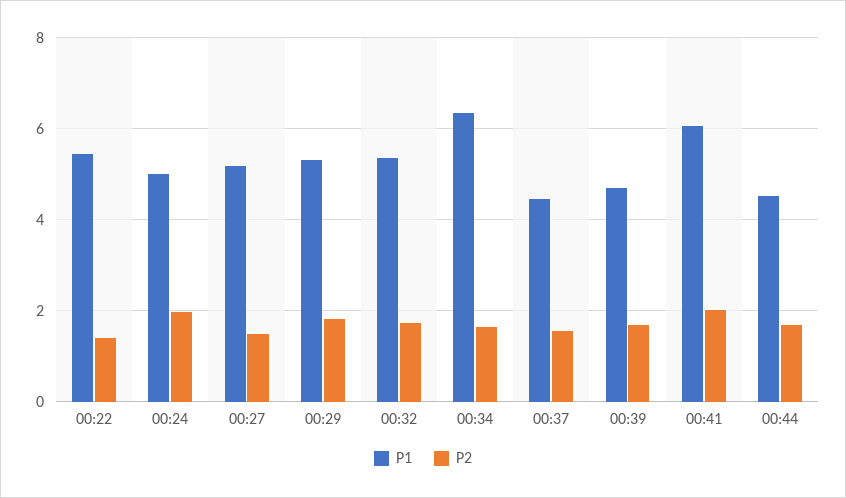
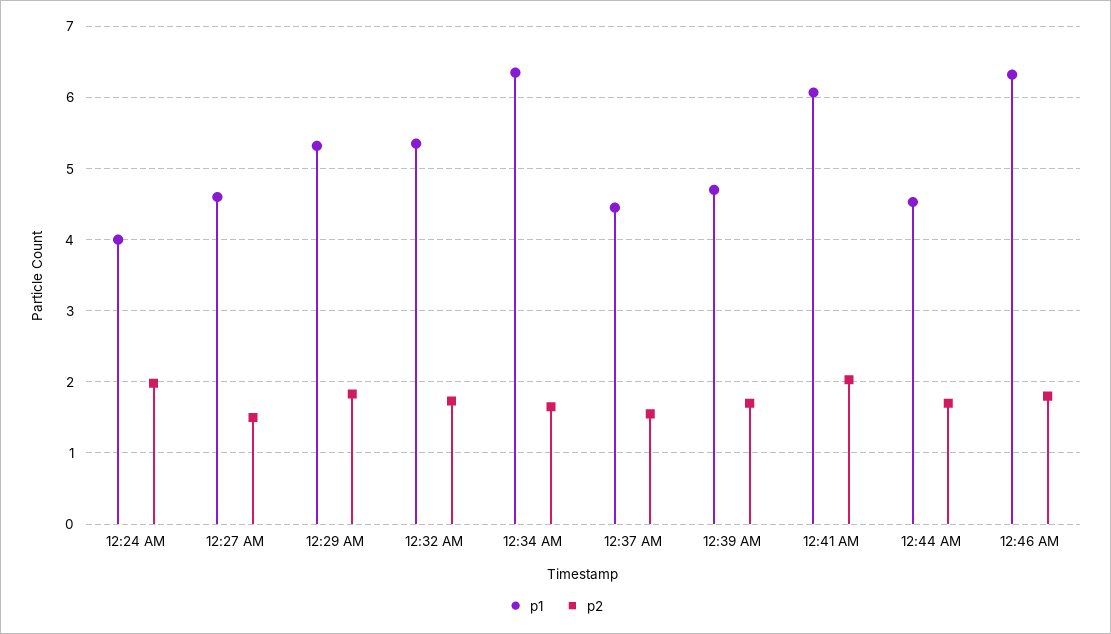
P1, 00:22: 5.4 -> none
P2, 00:22: 1.4 -> none
P1, 00:24: 5 -> 4
P1, 00:27: 5.2 -> 4.6
P1, 12:46 AM: none -> 6.3
P2, 12:46 AM: none -> 1.8

